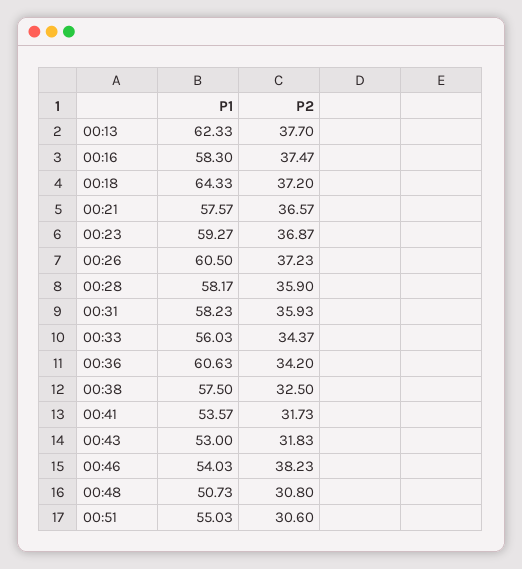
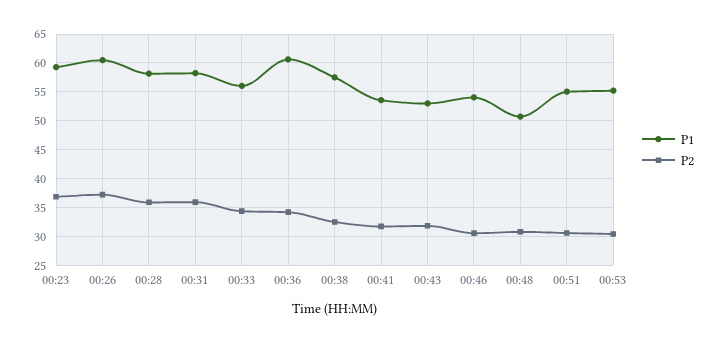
P1, 00:13: 62.33 -> none
P2, 00:13: 37.7 -> none
P1, 00:16: 58.3 -> none
P2, 00:16: 37.47 -> none
P1, 00:18: 64.33 -> none
P2, 00:18: 37.2 -> none
P1, 00:21: 57.57 -> none
P2, 00:21: 36.57 -> none
P2, 00:46: 38.23 -> 30
P1, 00:53: none -> 55
P2, 00:53: none -> 30

